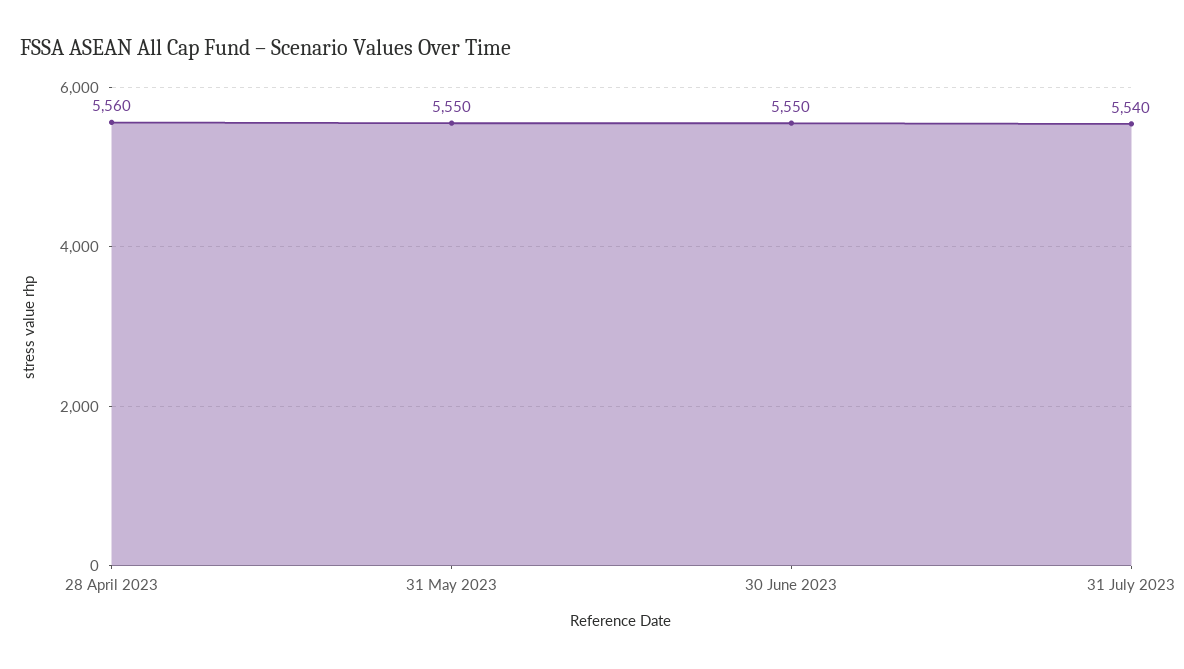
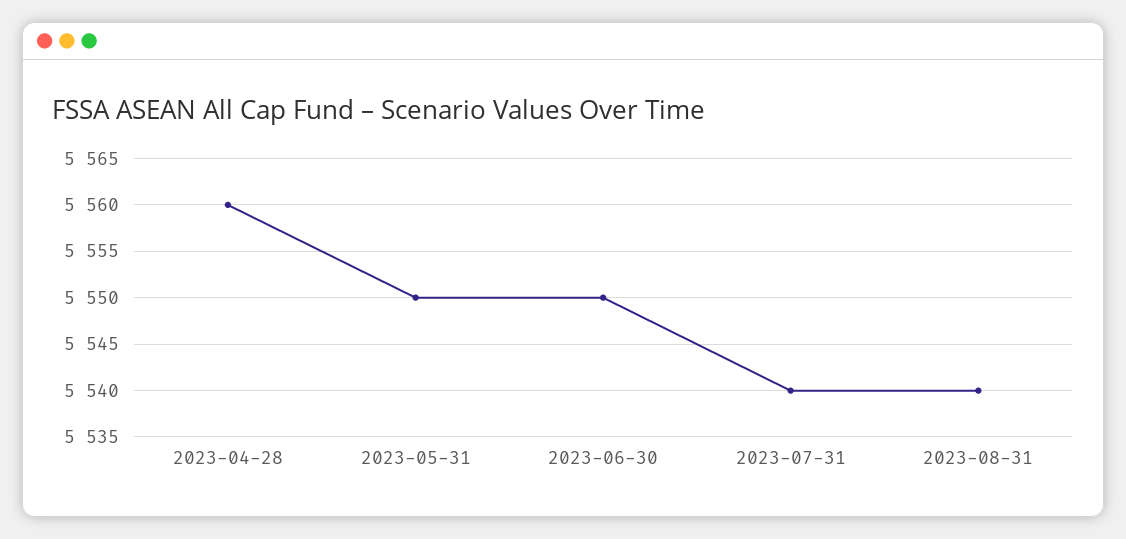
2023-08-31: none -> 5540

